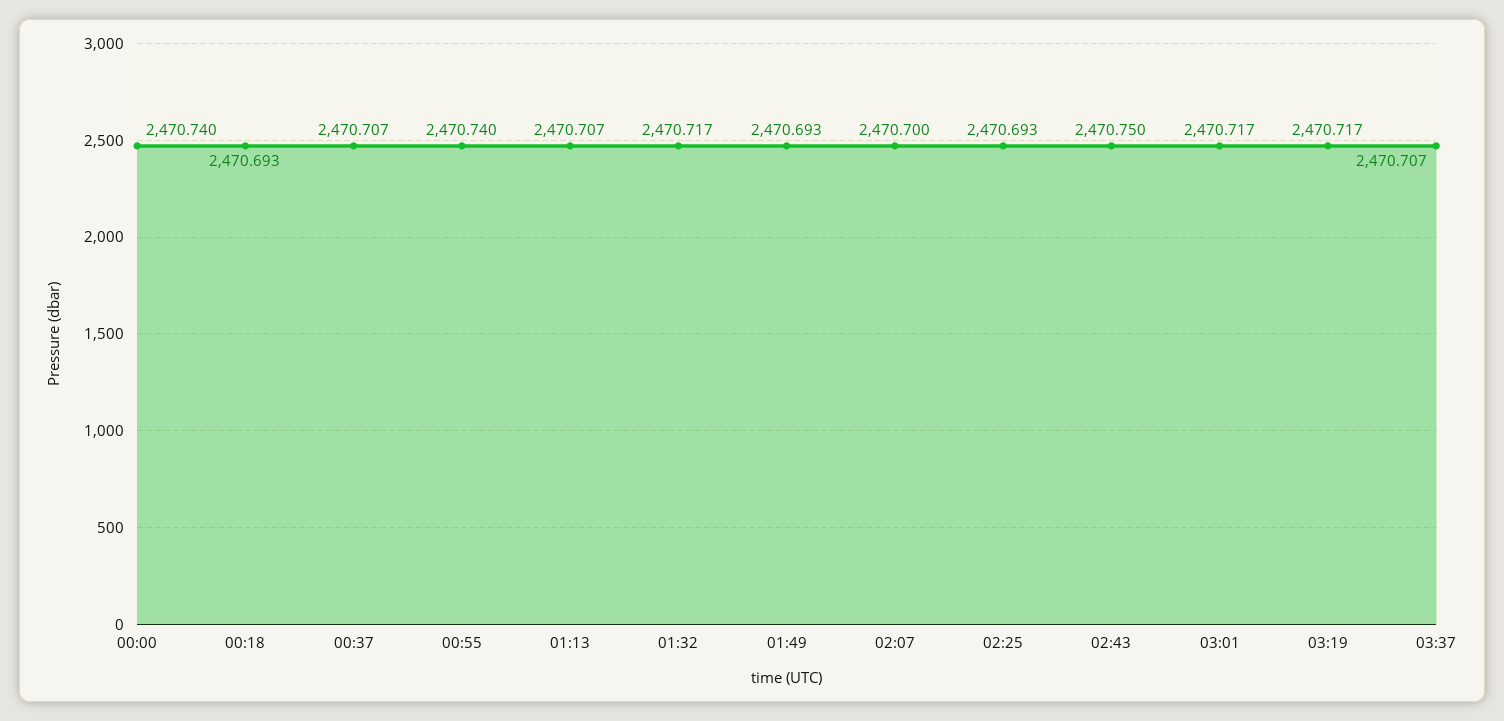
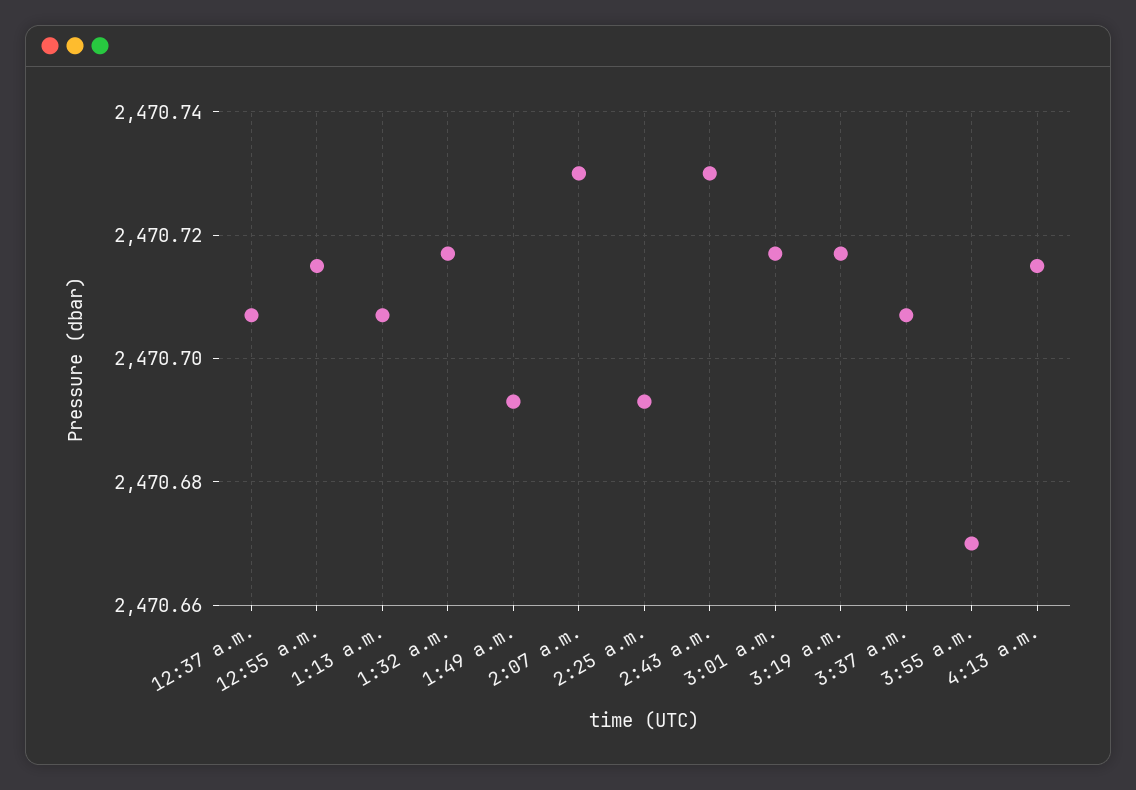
00:00: 2470.74 -> none
00:18: 2470.693 -> none
00:55: 2470.74 -> 2470.715
02:07: 2470.7 -> 2470.73
02:43: 2470.75 -> 2470.73
3:55 a.m.: none -> 2470.67
4:13 a.m.: none -> 2470.715

